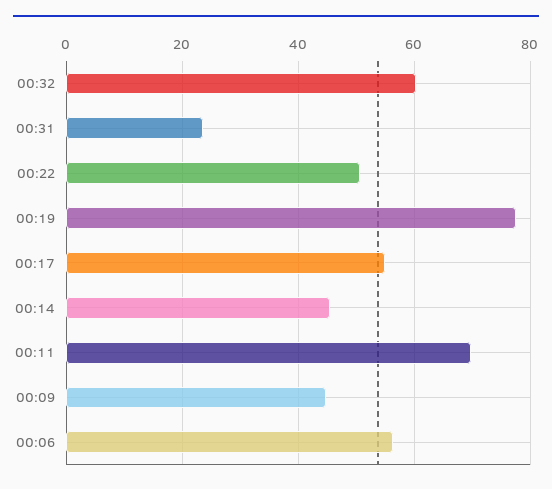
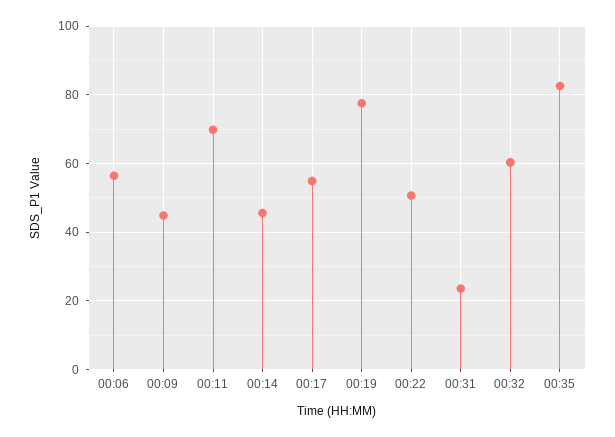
00:35: none -> 82

